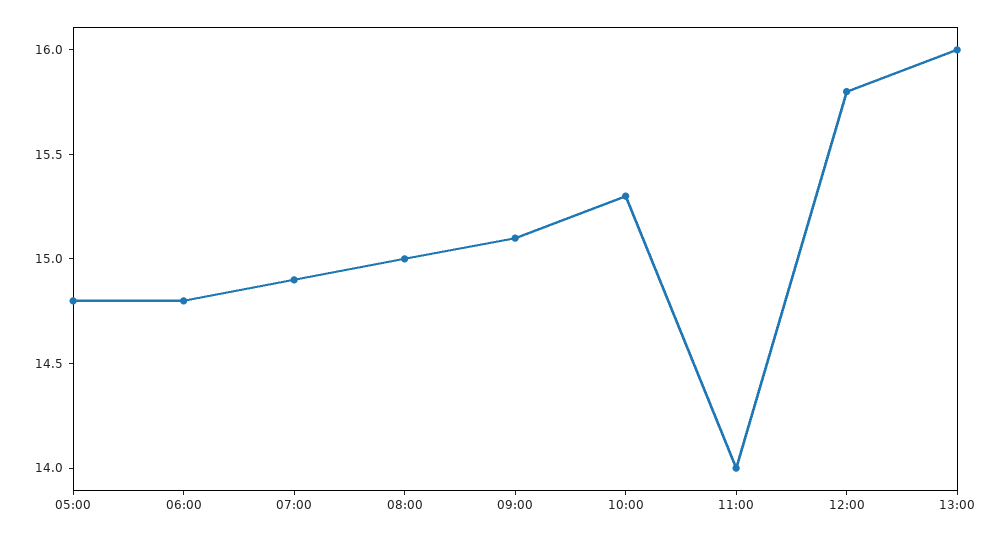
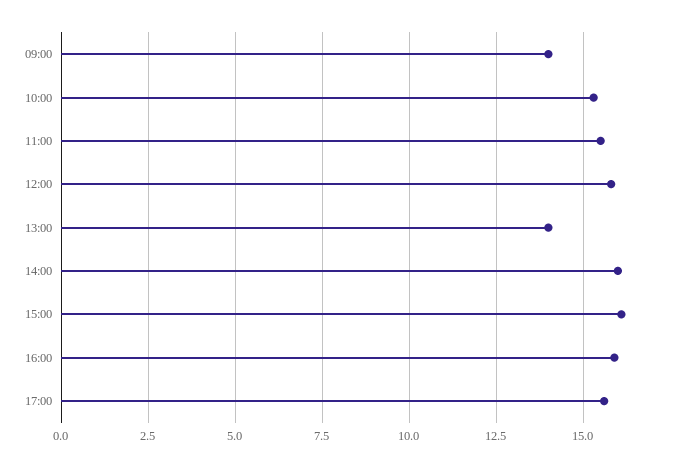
05:00: 14.8 -> none
06:00: 14.8 -> none
07:00: 14.9 -> none
08:00: 15 -> none
09:00: 15.1 -> 14
11:00: 14 -> 15.5
13:00: 16 -> 14
14:00: none -> 16
15:00: none -> 16
16:00: none -> 16
17:00: none -> 15.5

